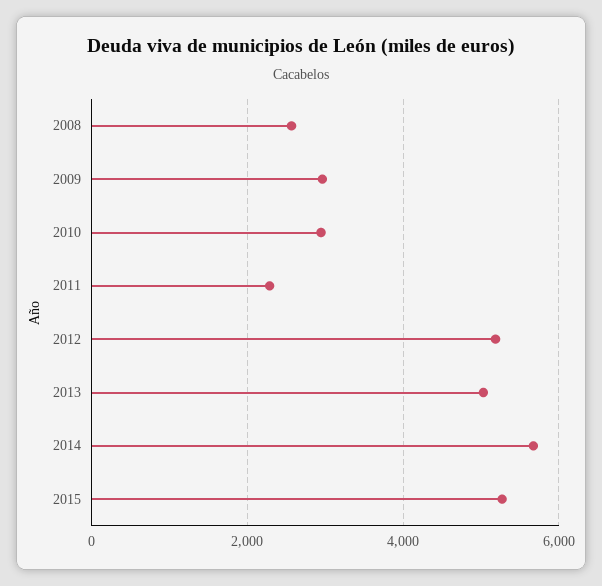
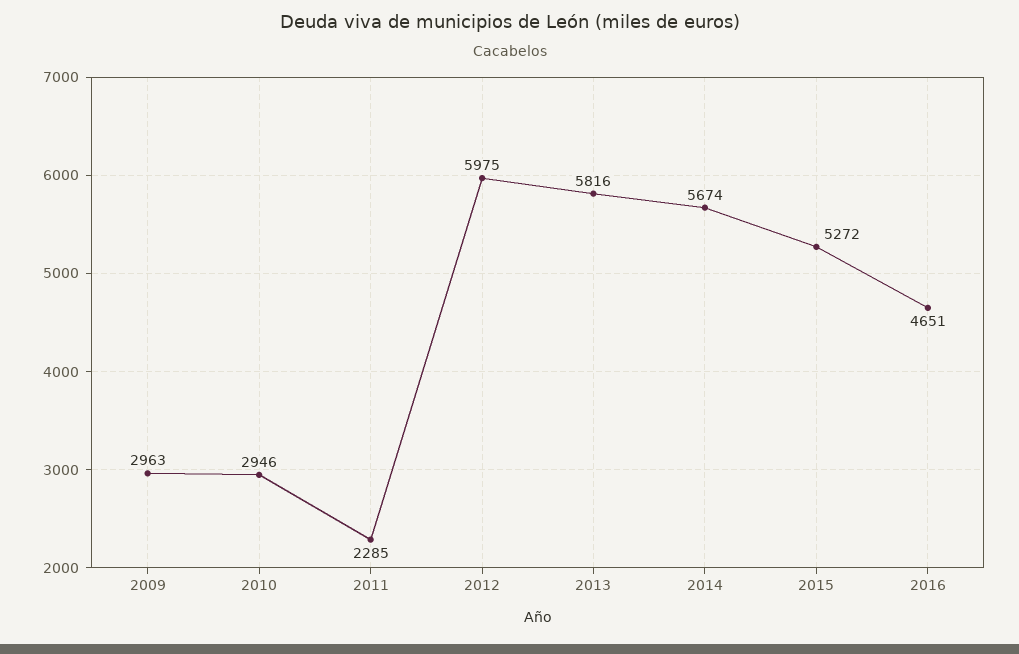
2008: 2600 -> none
2012: 5200 -> 5975
2013: 5000 -> 5816
2016: none -> 4651

